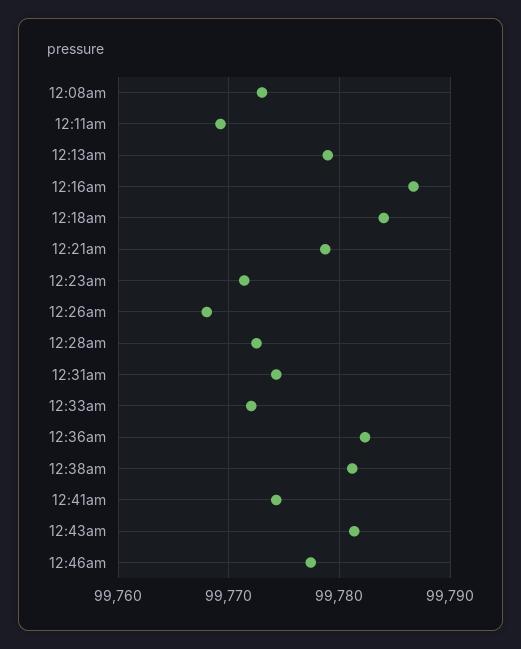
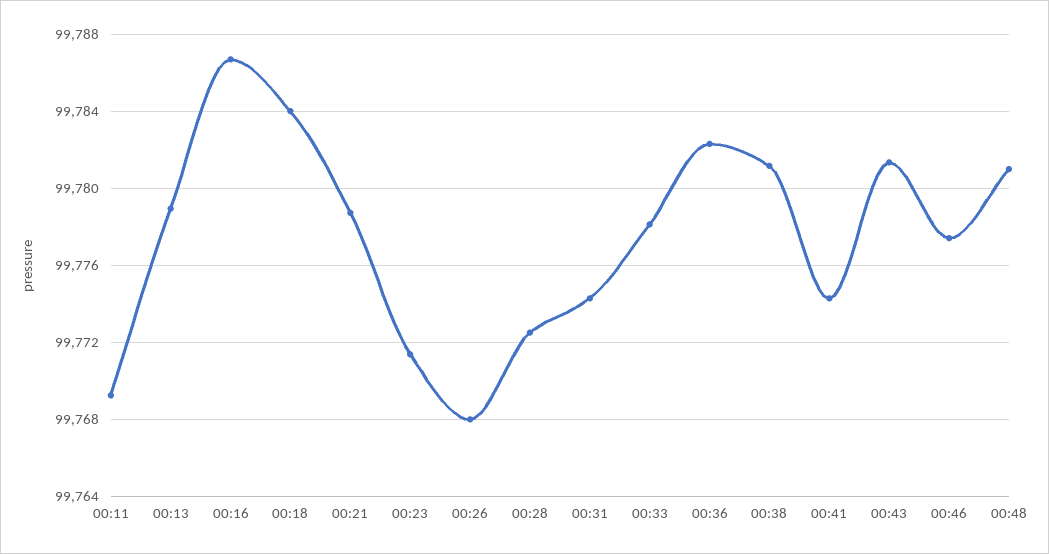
12:08am: 99773 -> none
12:33am: 99772 -> 99778
00:48: none -> 99781

